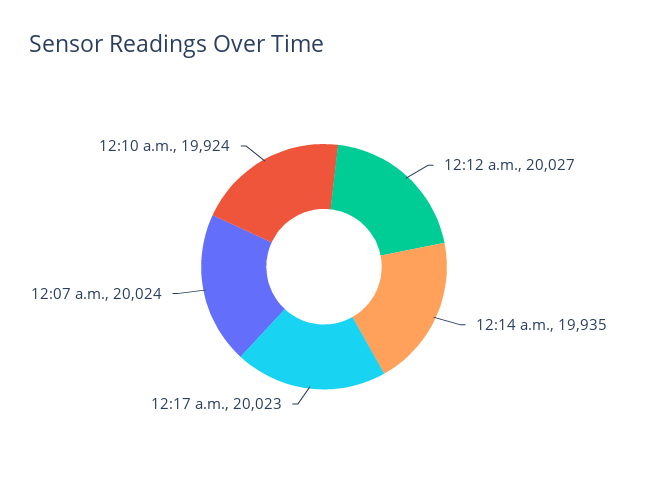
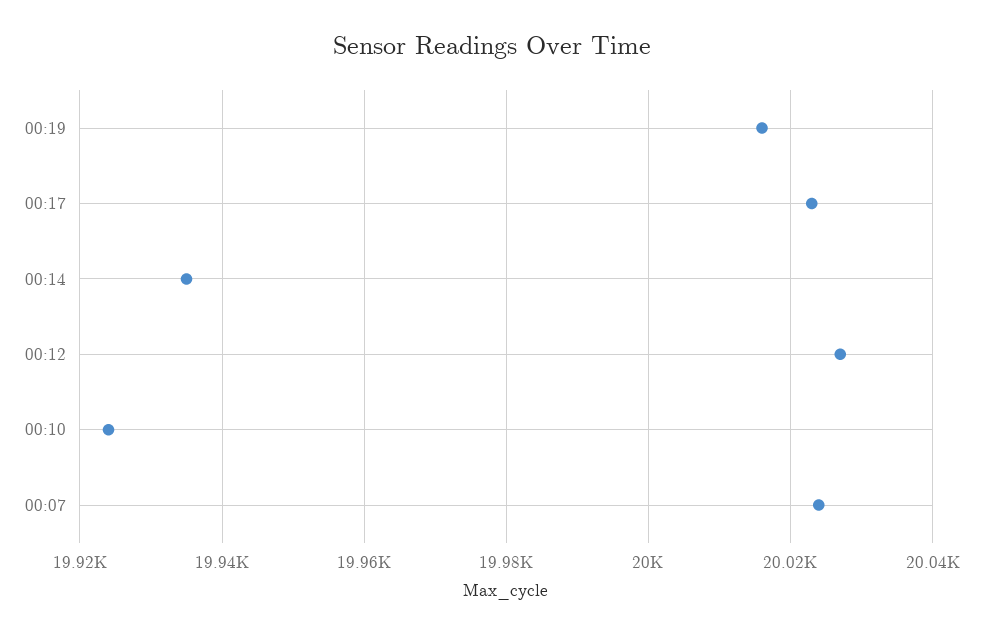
00:19: none -> 20015

